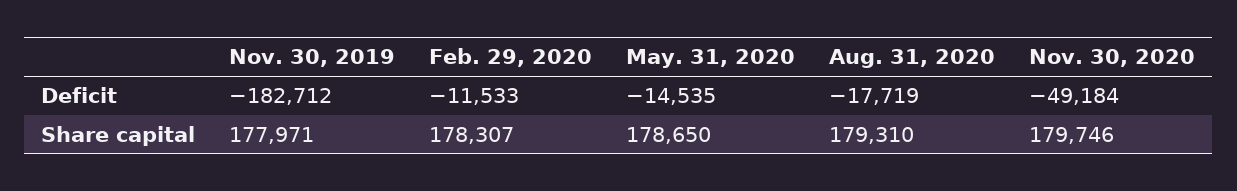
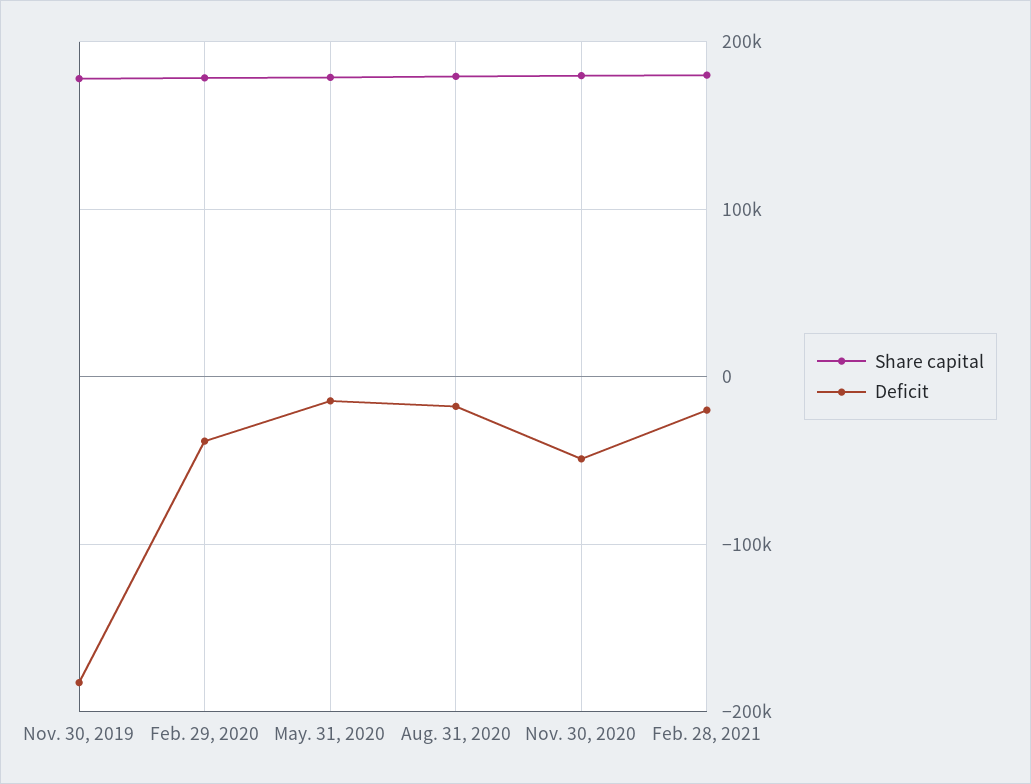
Deficit, Feb. 29, 2020: -11533 -> -40000
Share capital, Feb. 28, 2021: none -> 180000
Deficit, Feb. 28, 2021: none -> -20000

